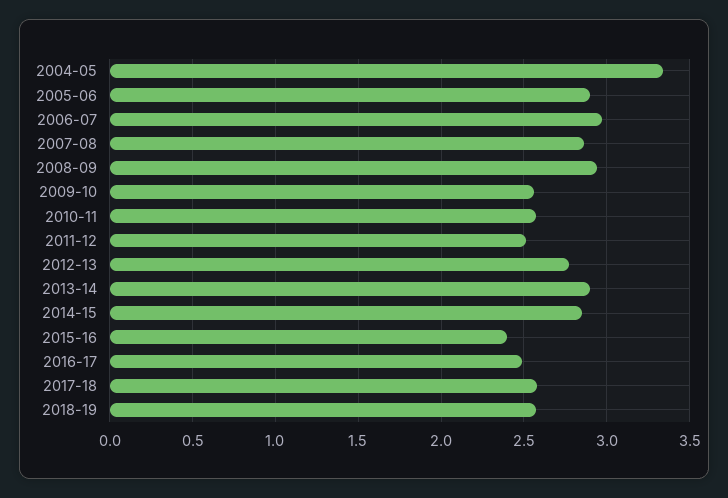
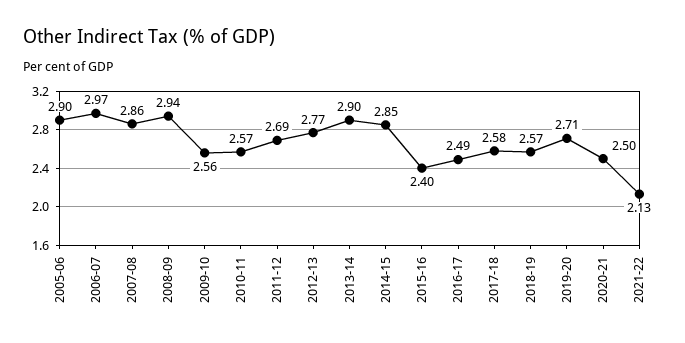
2004-05: 3.35 -> none
2011-12: 2.5 -> 2.69
2019-20: none -> 2.71
2020-21: none -> 2.5
2021-22: none -> 2.13

